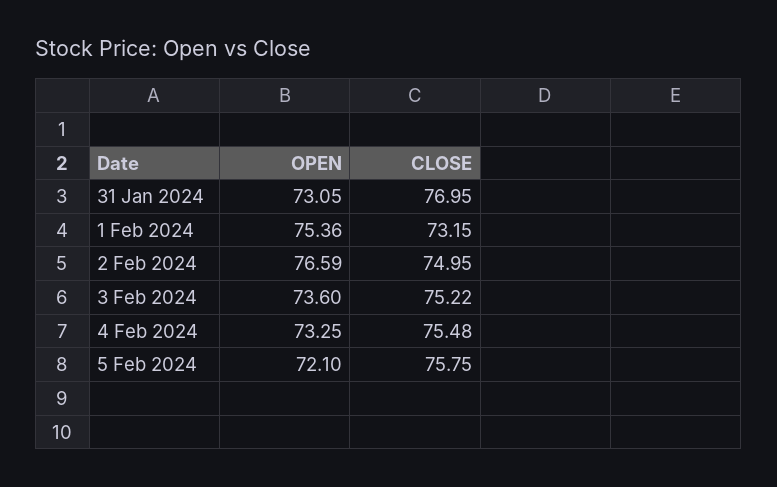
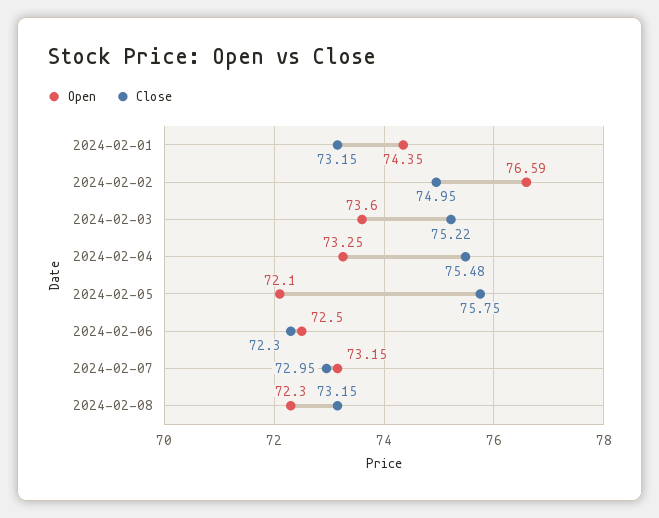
OPEN, 31 Jan 2024: 73.05 -> none
CLOSE, 31 Jan 2024: 76.95 -> none
OPEN, 1 Feb 2024: 75.36 -> 74.35
OPEN, 2024-02-06: none -> 72.5
CLOSE, 2024-02-06: none -> 72.3
OPEN, 2024-02-07: none -> 73.15
CLOSE, 2024-02-07: none -> 72.95
OPEN, 2024-02-08: none -> 72.3
CLOSE, 2024-02-08: none -> 73.15

